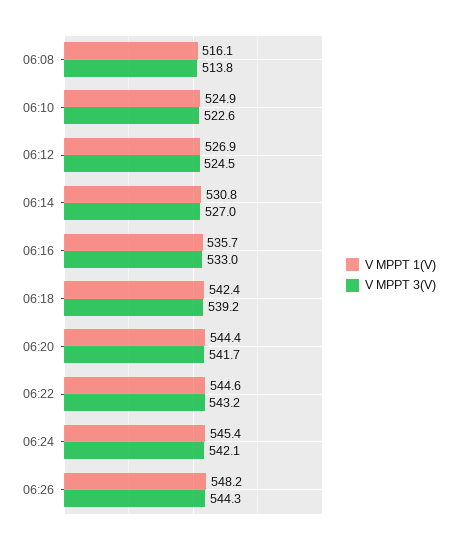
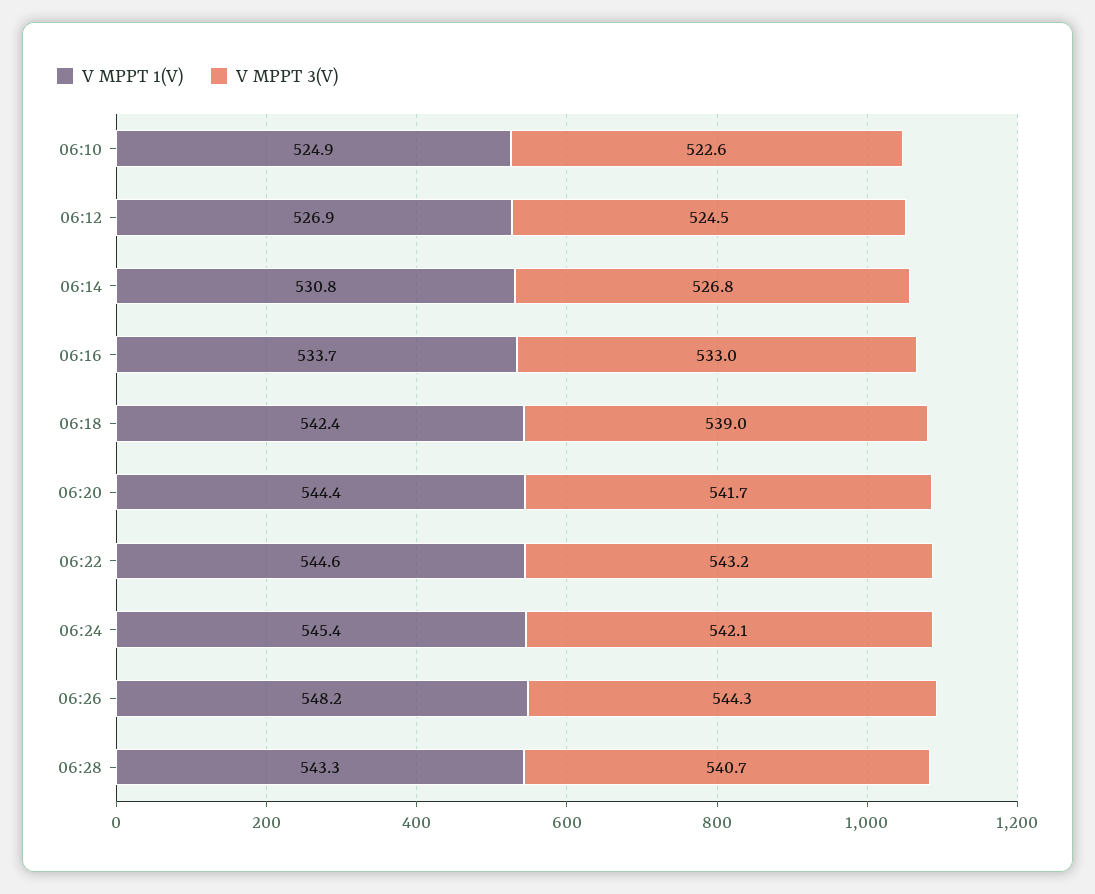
V MPPT 1(V), 06:08: 516.1 -> none
V MPPT 3(V), 06:08: 513.8 -> none
V MPPT 3(V), 06:14: 527 -> 526.8
V MPPT 1(V), 06:16: 535.7 -> 533.7
V MPPT 3(V), 06:18: 539.2 -> 539
V MPPT 1(V), 06:28: none -> 543.3
V MPPT 3(V), 06:28: none -> 540.7

